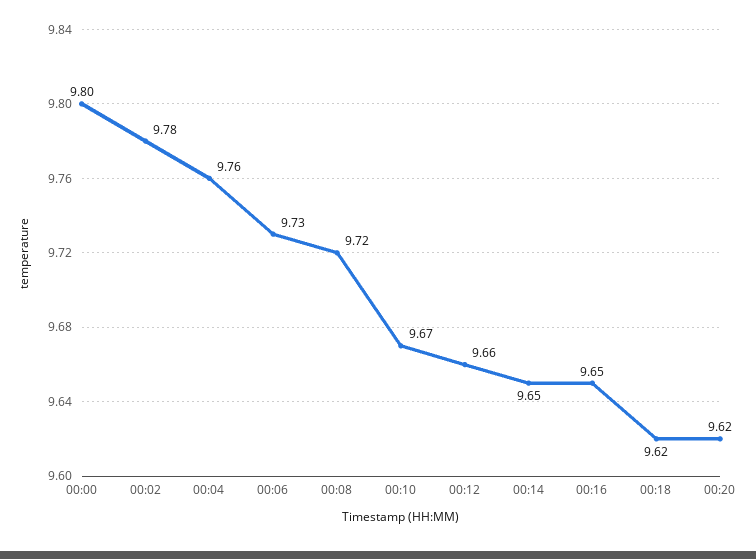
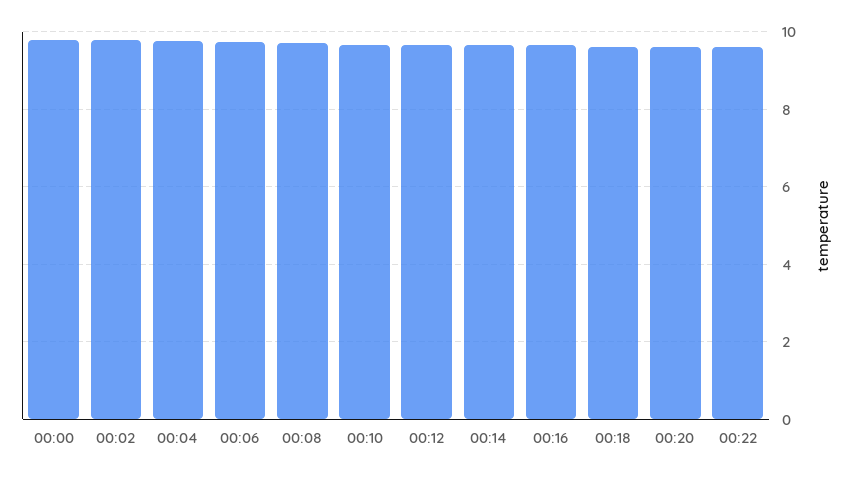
00:22: none -> 9.6

